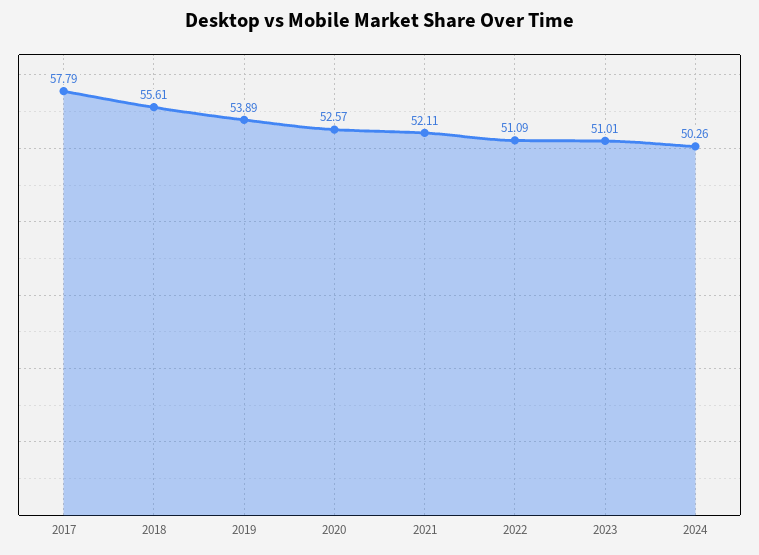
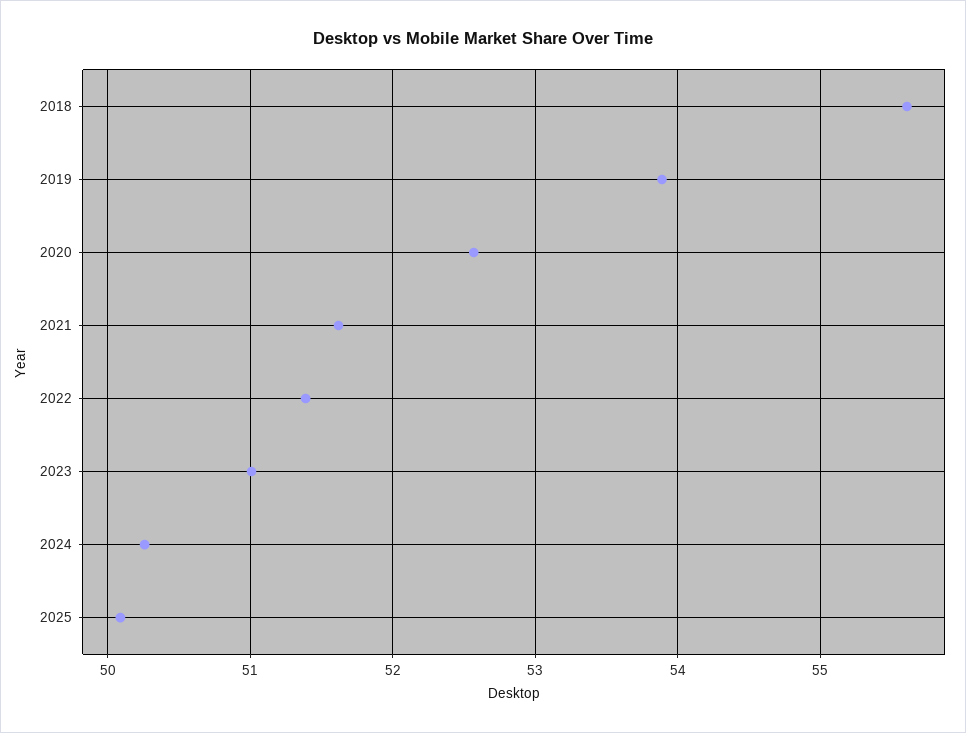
2017: 57.79 -> none
2021: 52.11 -> 51.6
2022: 51.09 -> 51.4
2025: none -> 50.1

